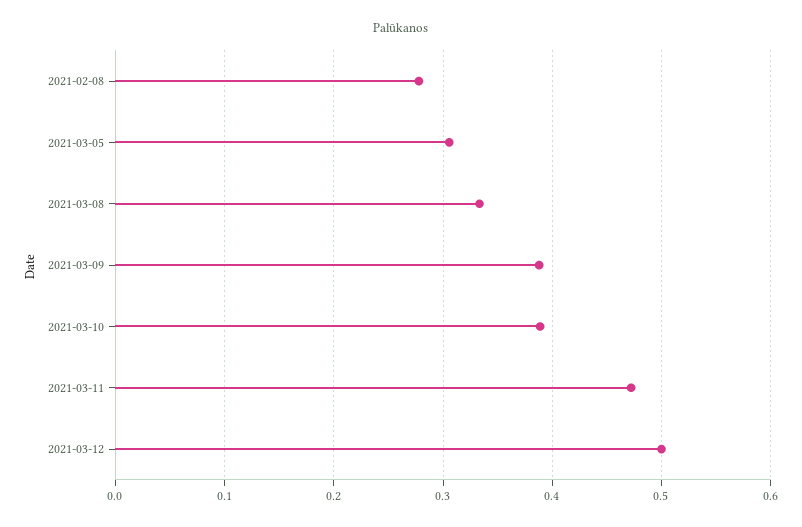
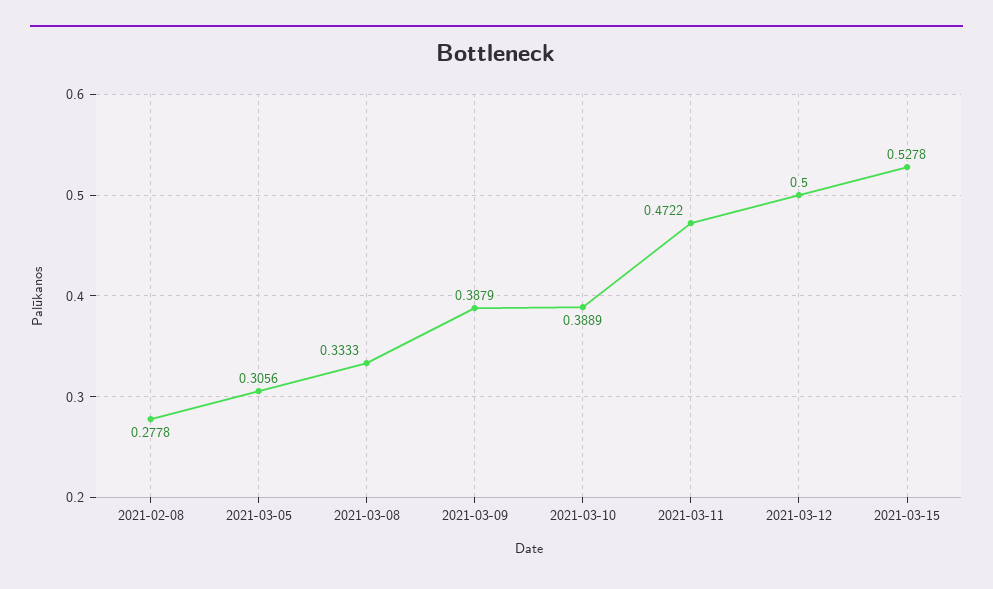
2021-03-15: none -> 0.5278

